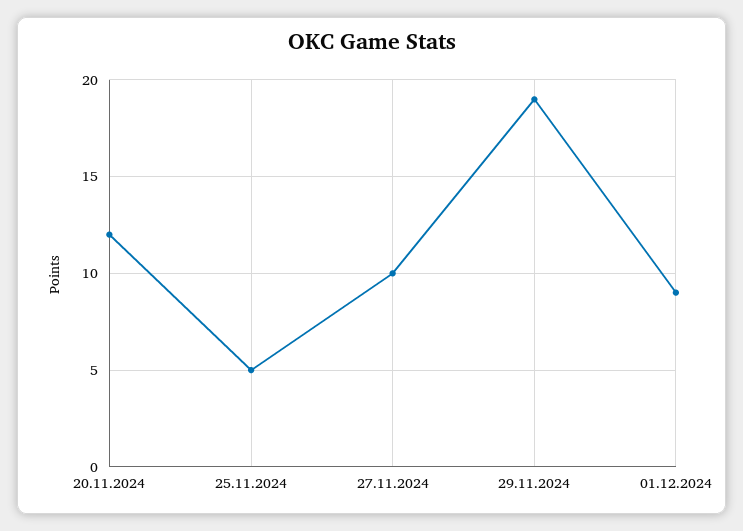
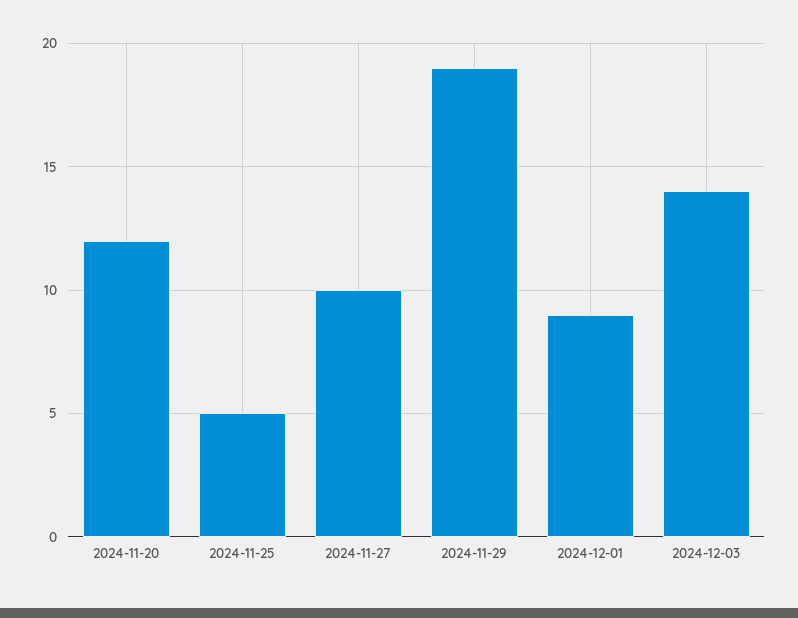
2024-12-03: none -> 14

